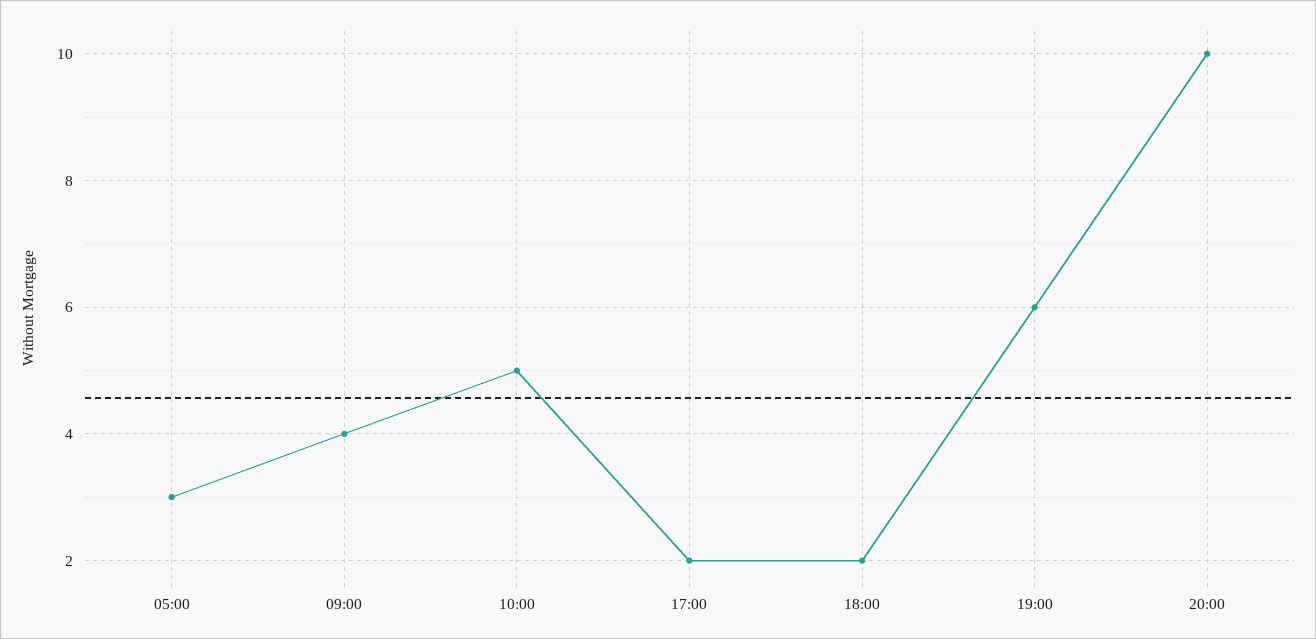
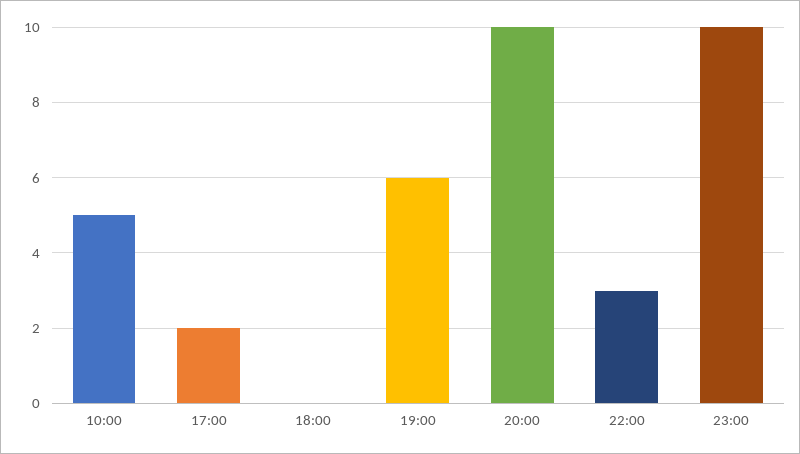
05:00: 3 -> none
09:00: 4 -> none
18:00: 2 -> 0
22:00: none -> 3
23:00: none -> 10

